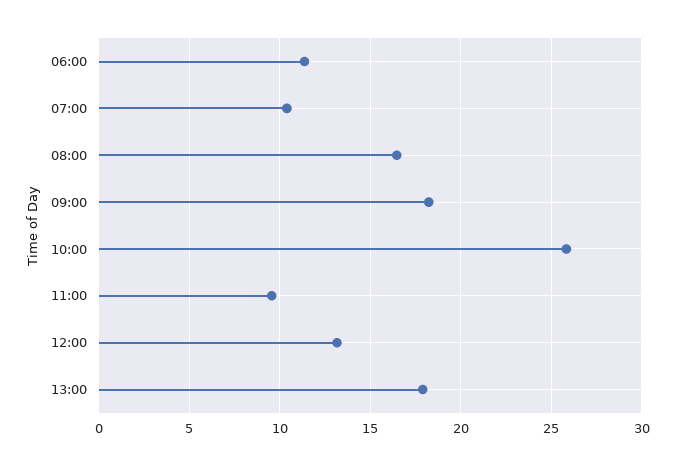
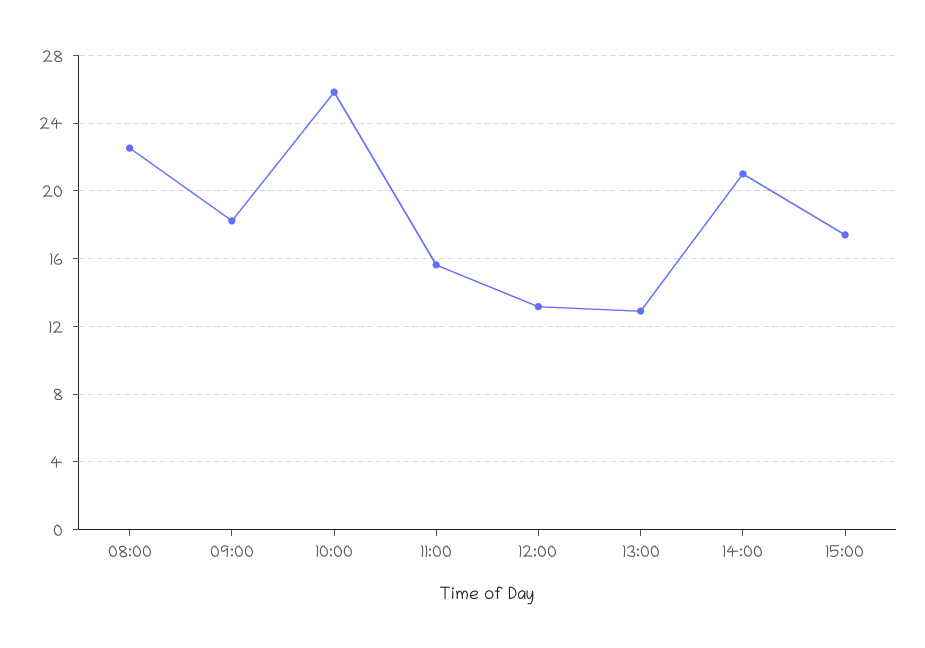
06:00: 11.5 -> none
07:00: 10.5 -> none
08:00: 16.5 -> 22.5
11:00: 9.5 -> 15.5
13:00: 18 -> 13
14:00: none -> 21
15:00: none -> 17.5

